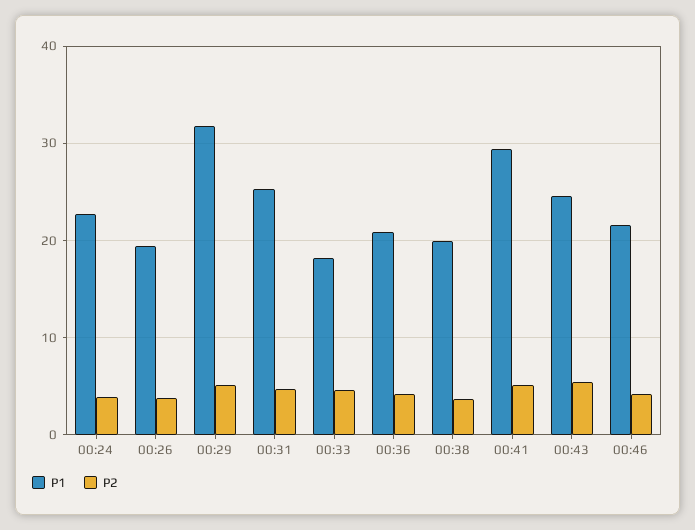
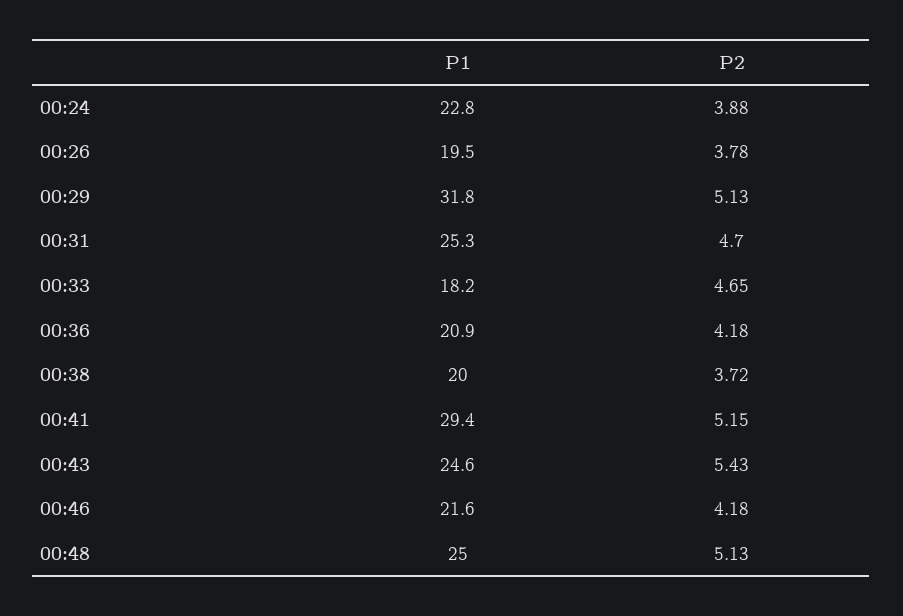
P1, 00:48: none -> 25
P2, 00:48: none -> 5.13

